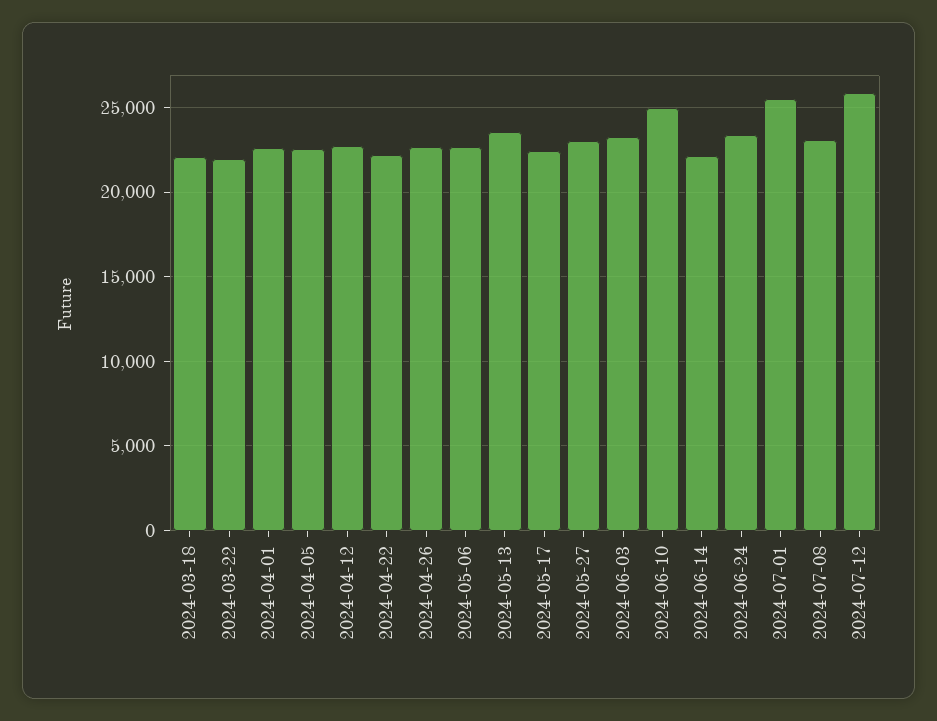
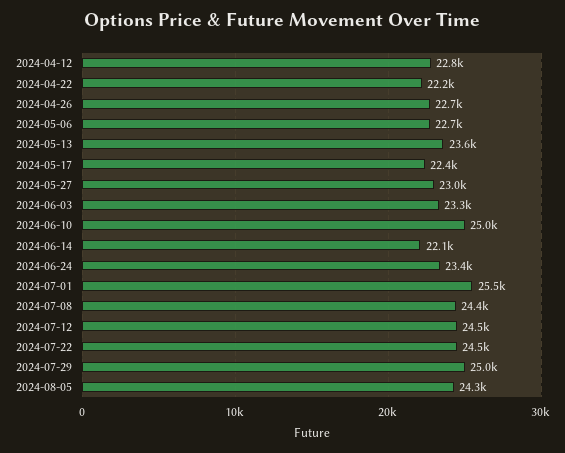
2024-03-18: 22000 -> none
2024-03-22: 22000 -> none
2024-04-01: 22500 -> none
2024-04-05: 22500 -> none
2024-07-08: 23000 -> 24400
2024-07-12: 26000 -> 24500
2024-07-22: none -> 24500
2024-07-29: none -> 25000
2024-08-05: none -> 24300

